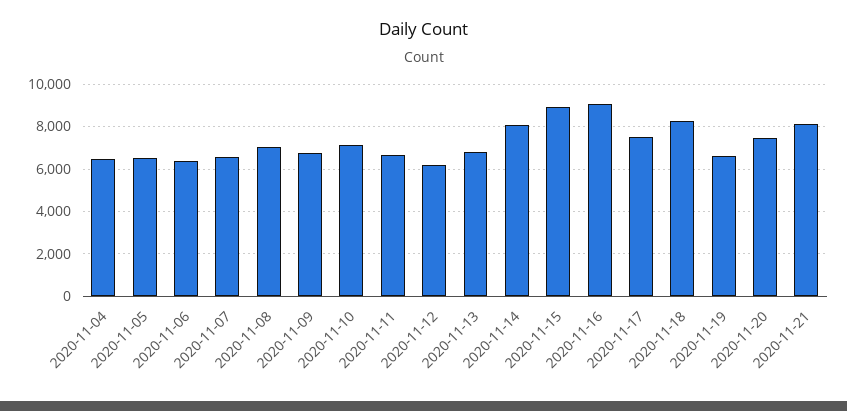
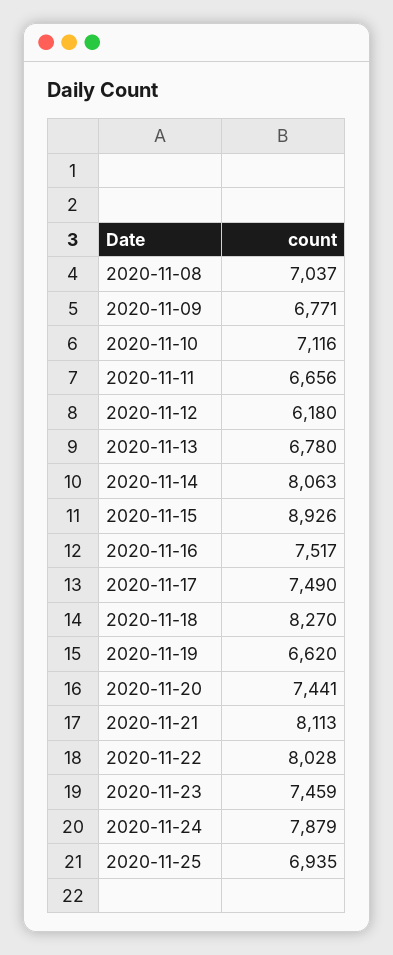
2020-11-04: 6500 -> none
2020-11-05: 6500 -> none
2020-11-06: 6500 -> none
2020-11-07: 6500 -> none
2020-11-16: 9000 -> 7517
2020-11-22: none -> 8028
2020-11-23: none -> 7459
2020-11-24: none -> 7879
2020-11-25: none -> 6935

